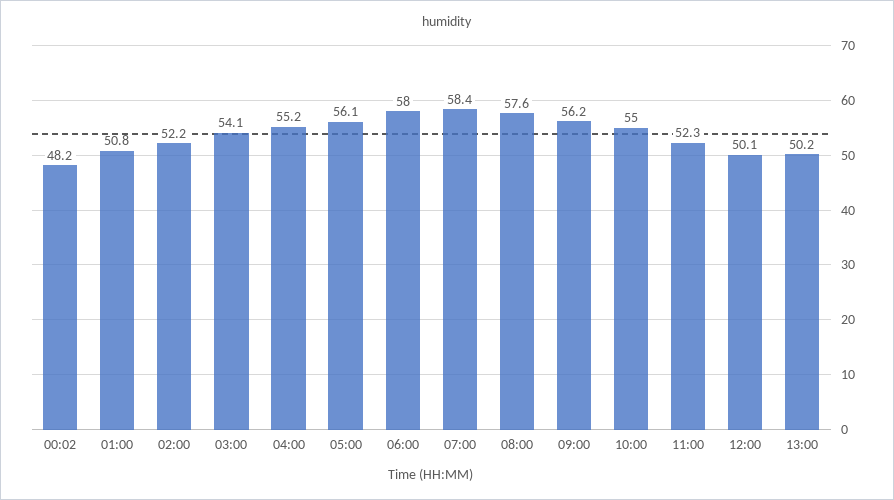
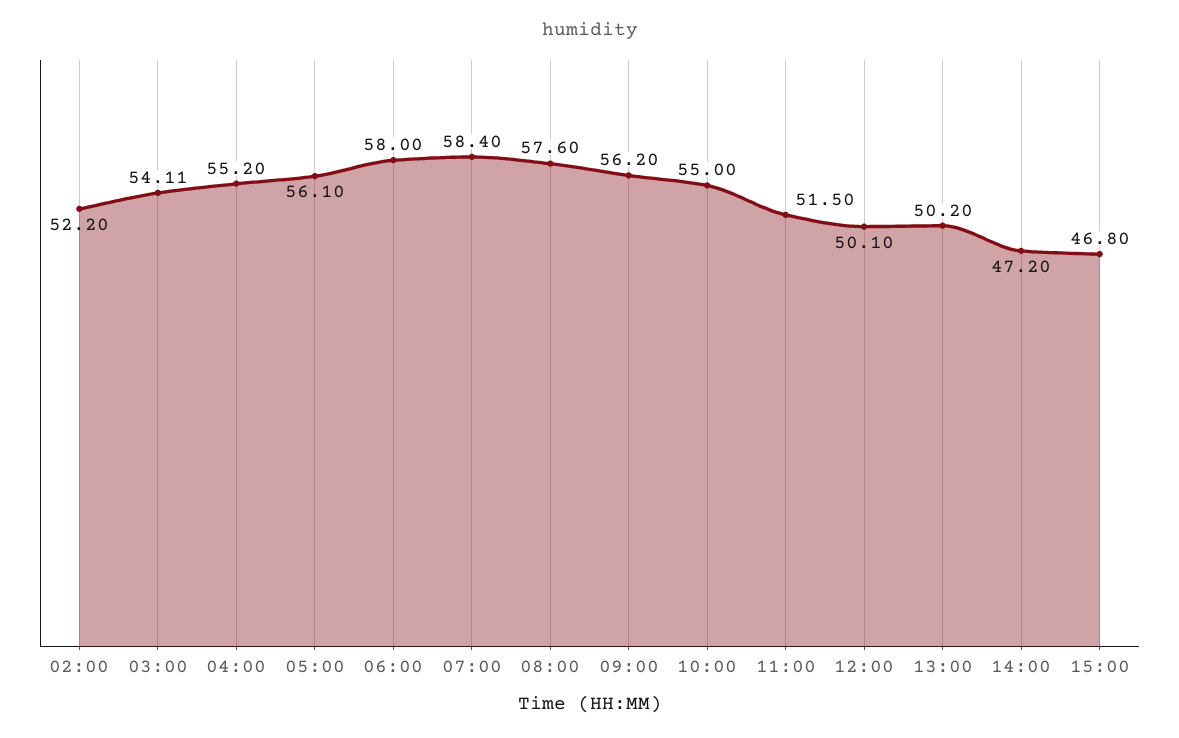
00:02: 48.2 -> none
01:00: 50.8 -> none
11:00: 52.3 -> 51.5
14:00: none -> 47.2
15:00: none -> 46.8

